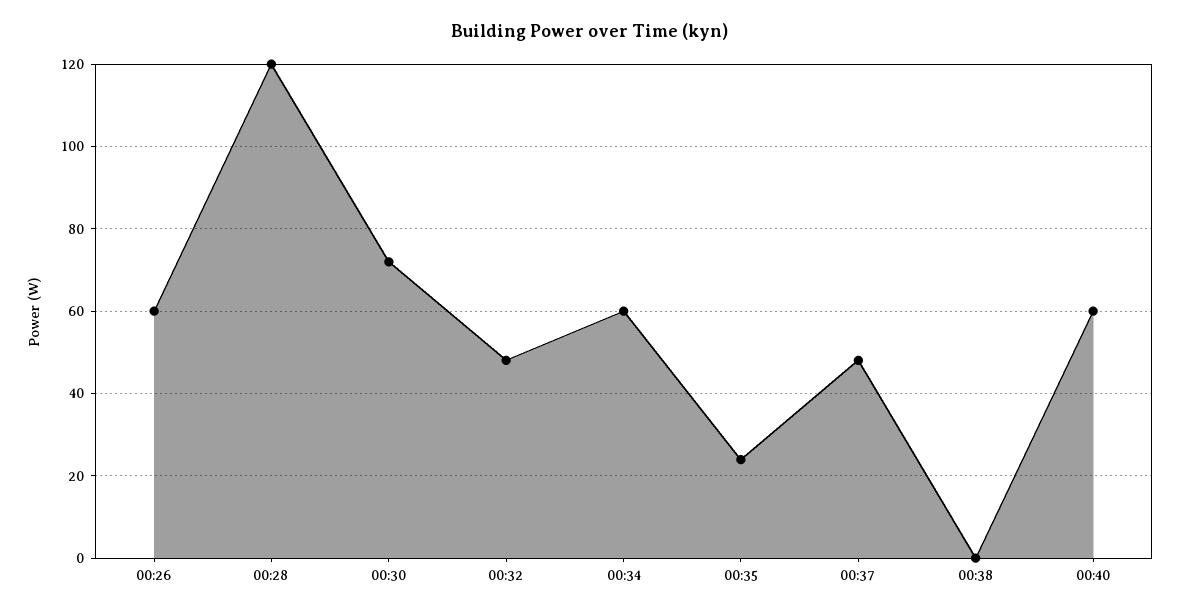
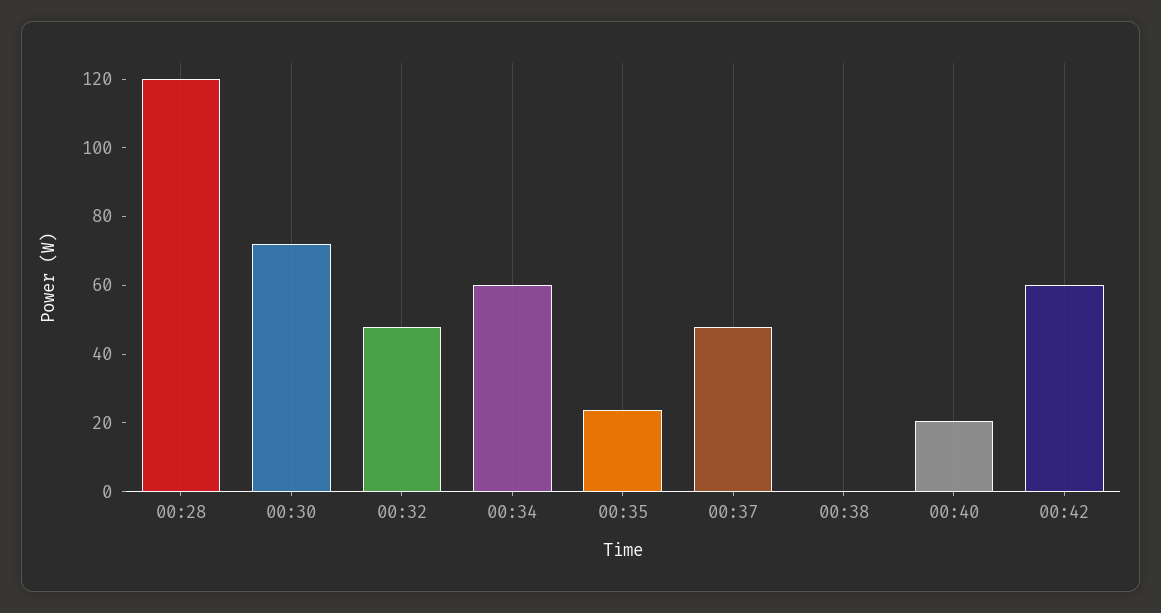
00:26: 60 -> none
00:40: 60 -> 20
00:42: none -> 60

